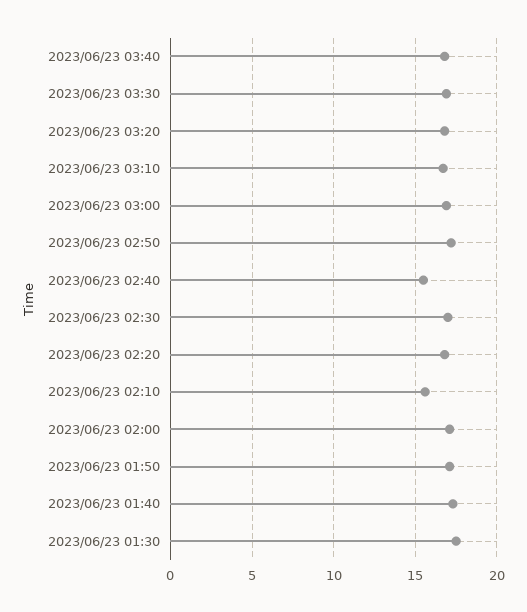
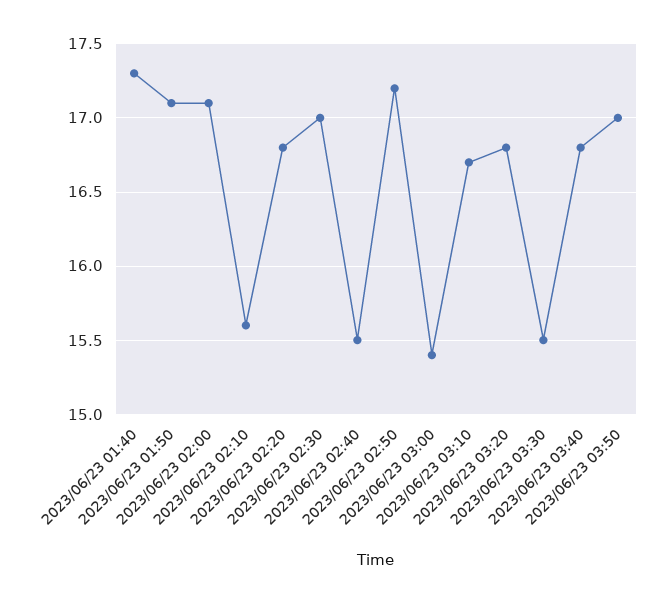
2023/06/23 03:30: 17 -> 15.5
2023/06/23 03:00: 17 -> 15.4
2023/06/23 01:30: 17.5 -> none
2023/06/23 03:50: none -> 17

